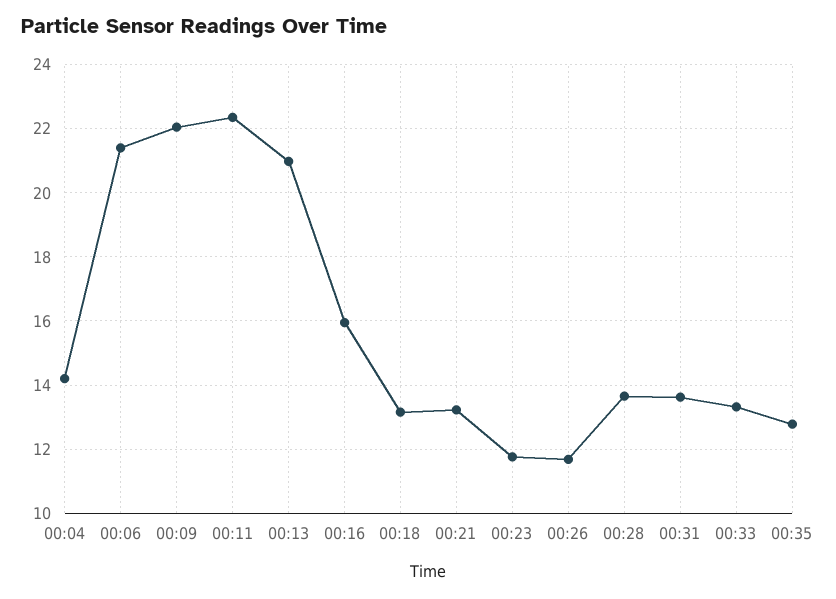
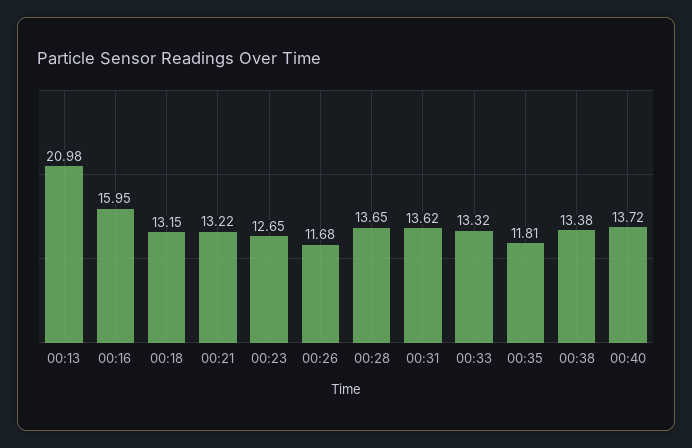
00:04: 14.2 -> none
00:06: 21.4 -> none
00:09: 22 -> none
00:11: 22.4 -> none
00:23: 11.8 -> 12.65
00:35: 12.8 -> 11.81
00:38: none -> 13.38
00:40: none -> 13.72

